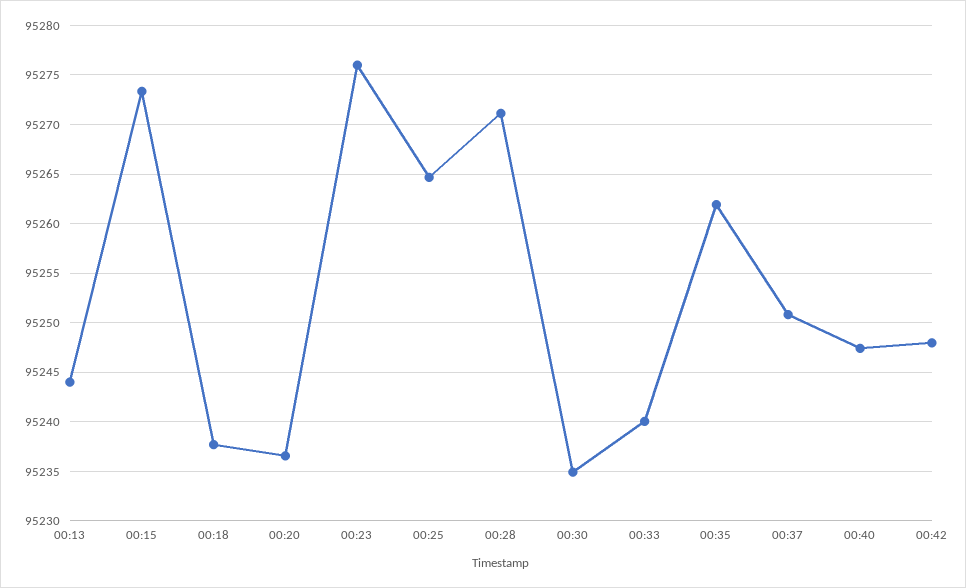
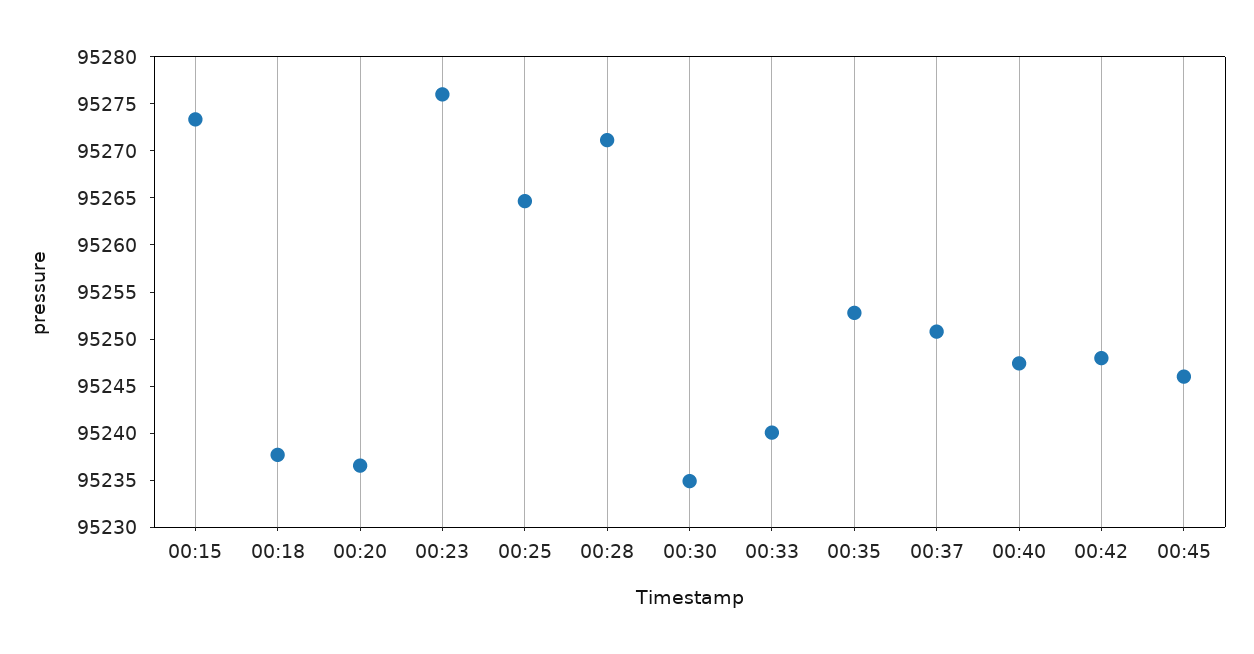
00:13: 95244 -> none
00:35: 95262 -> 95253
00:45: none -> 95246

